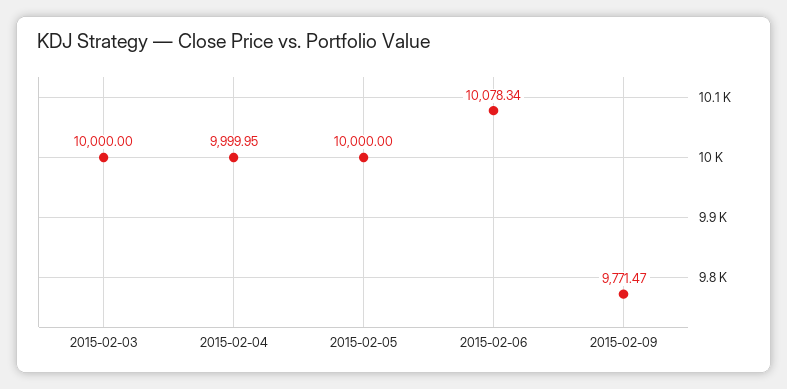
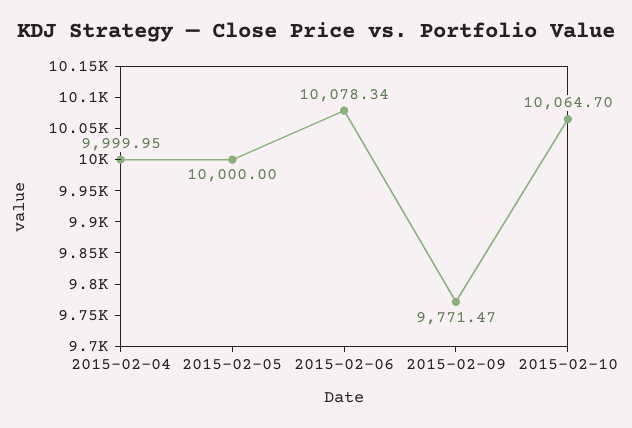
2015-02-03: 10000 -> none
2015-02-10: none -> 10064.7

